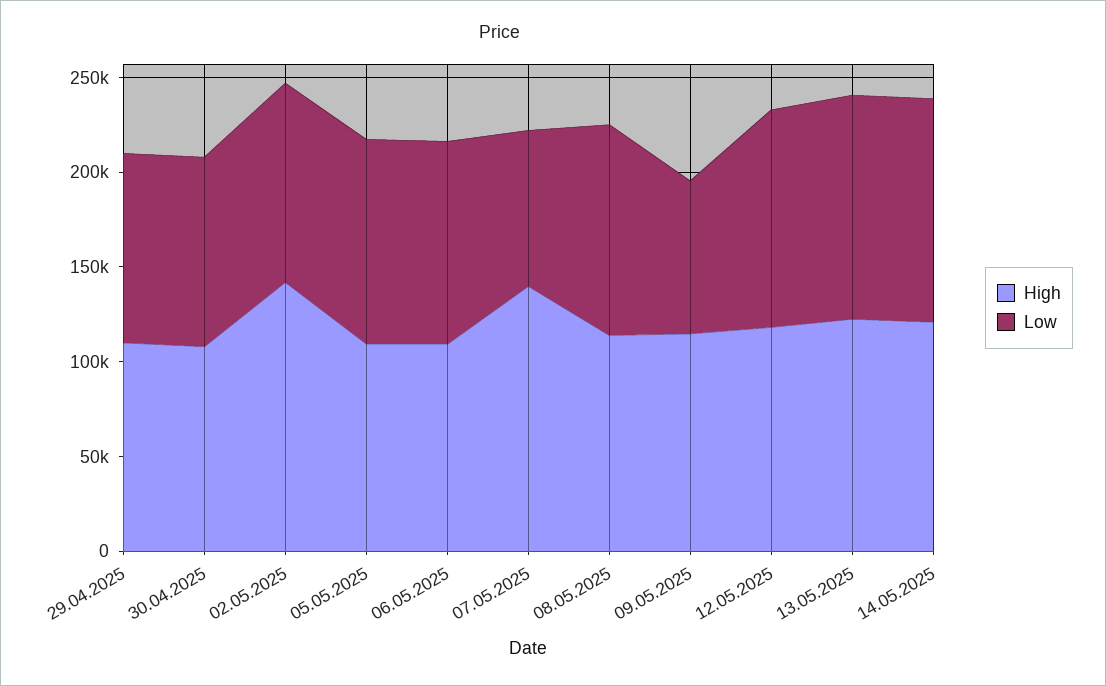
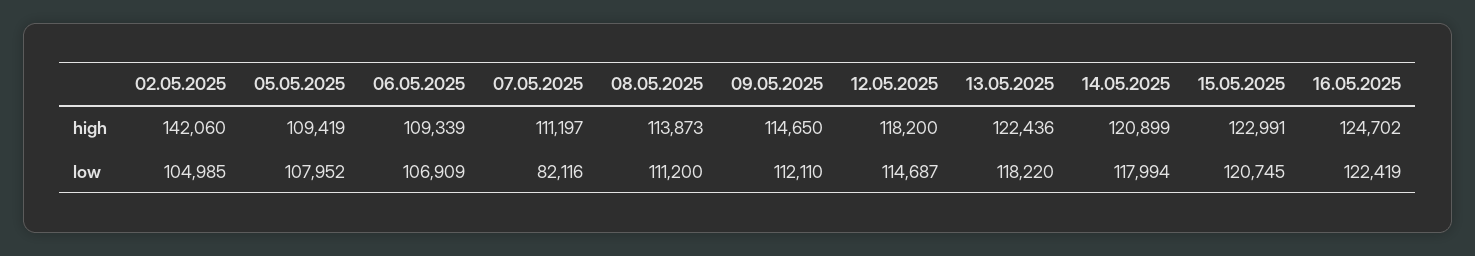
High, 29.04.2025: 110000 -> none
Low, 29.04.2025: 100000 -> none
High, 30.04.2025: 110000 -> none
Low, 30.04.2025: 100000 -> none
High, 07.05.2025: 140000 -> 111197
Low, 09.05.2025: 80000 -> 112110
High, 15.05.2025: none -> 122991
High, 16.05.2025: none -> 124702
Low, 15.05.2025: none -> 120745
Low, 16.05.2025: none -> 122419

